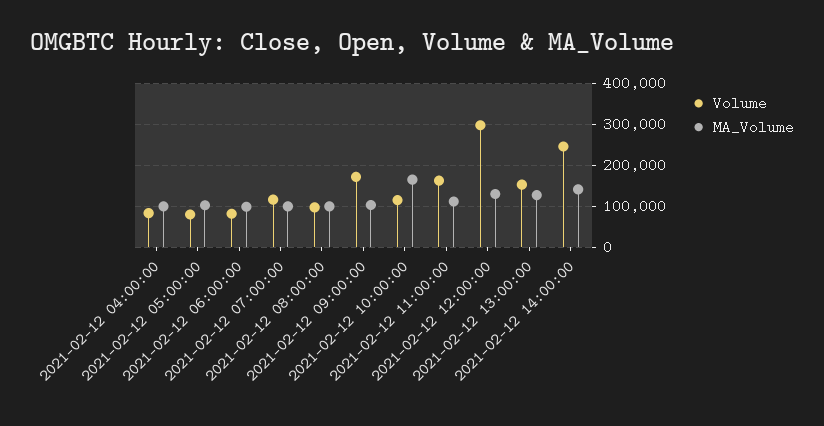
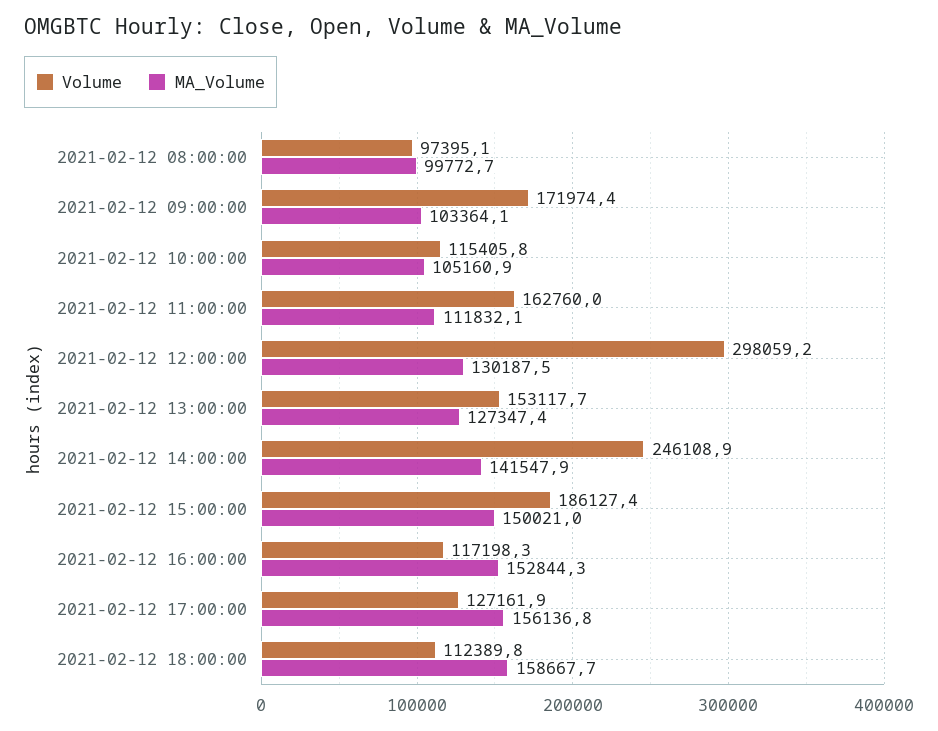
Volume, 2021-02-12 04:00:00: 80000 -> none
MA_Volume, 2021-02-12 04:00:00: 100000 -> none
Volume, 2021-02-12 05:00:00: 80000 -> none
MA_Volume, 2021-02-12 05:00:00: 100000 -> none
Volume, 2021-02-12 06:00:00: 80000 -> none
MA_Volume, 2021-02-12 06:00:00: 100000 -> none
Volume, 2021-02-12 07:00:00: 120000 -> none
MA_Volume, 2021-02-12 07:00:00: 100000 -> none
MA_Volume, 2021-02-12 10:00:00: 160000 -> 105160.9
Volume, 2021-02-12 15:00:00: none -> 186127.4
MA_Volume, 2021-02-12 15:00:00: none -> 150021
Volume, 2021-02-12 16:00:00: none -> 117198.3
MA_Volume, 2021-02-12 16:00:00: none -> 152844.3
Volume, 2021-02-12 17:00:00: none -> 127161.9
MA_Volume, 2021-02-12 17:00:00: none -> 156136.8
Volume, 2021-02-12 18:00:00: none -> 112389.8
MA_Volume, 2021-02-12 18:00:00: none -> 158667.7

